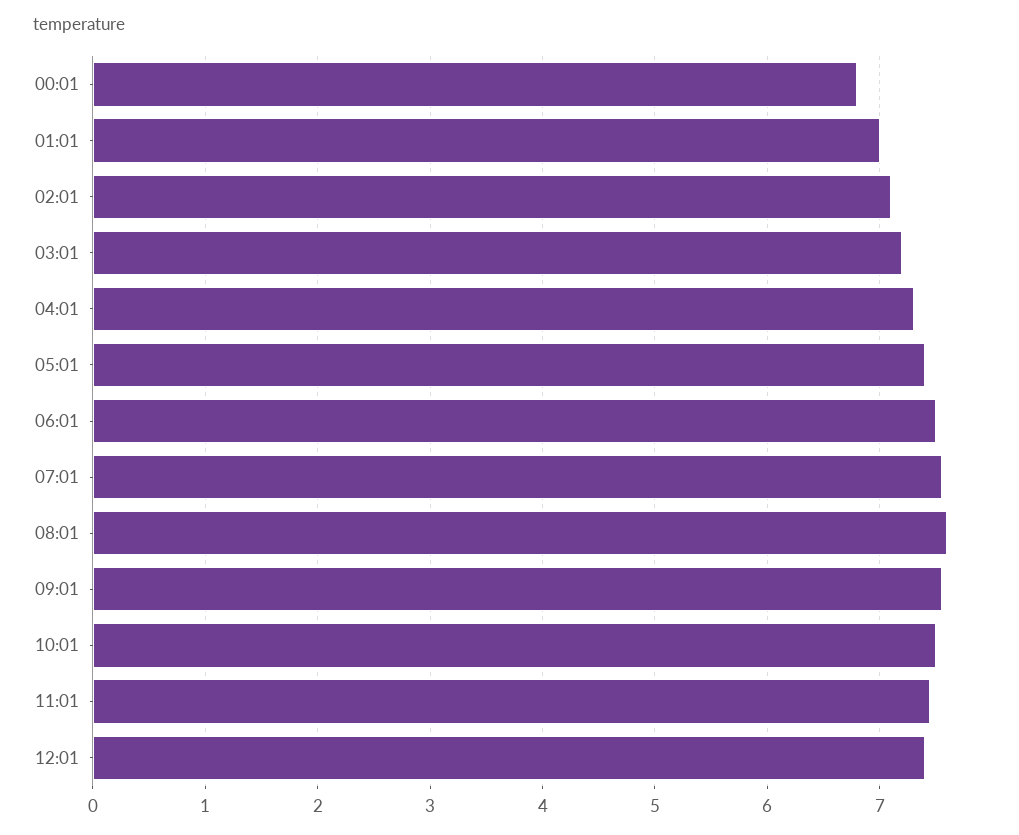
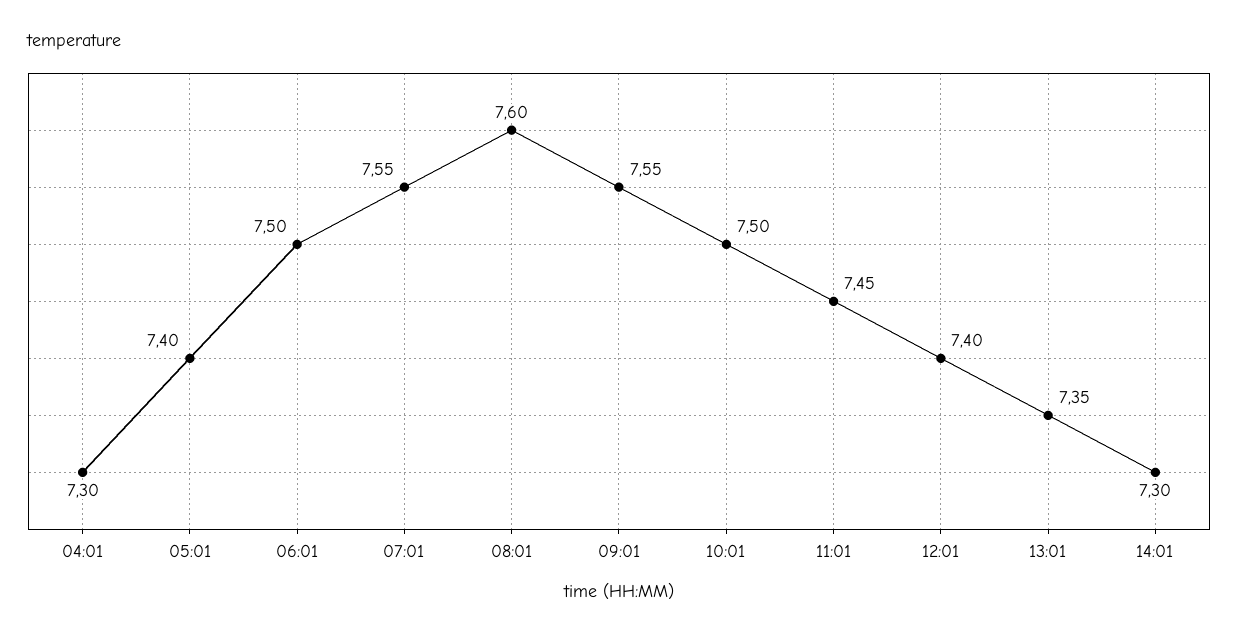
00:01: 6.8 -> none
01:01: 7 -> none
02:01: 7.1 -> none
03:01: 7.2 -> none
13:01: none -> 7.35
14:01: none -> 7.3

